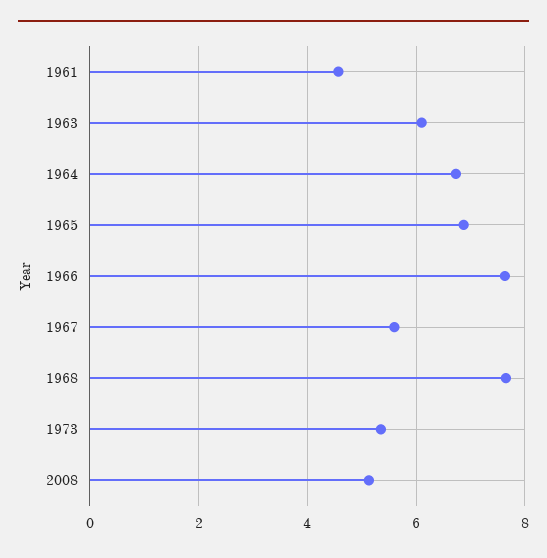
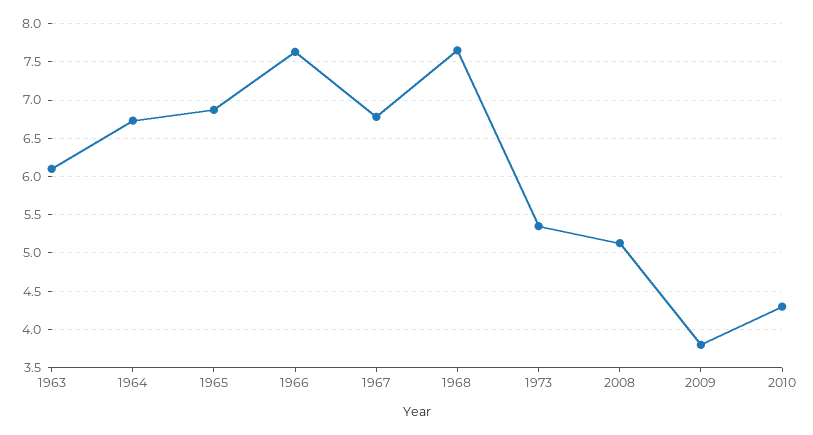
1961: 4.6 -> none
1967: 5.6 -> 6.8
2009: none -> 3.8
2010: none -> 4.3

